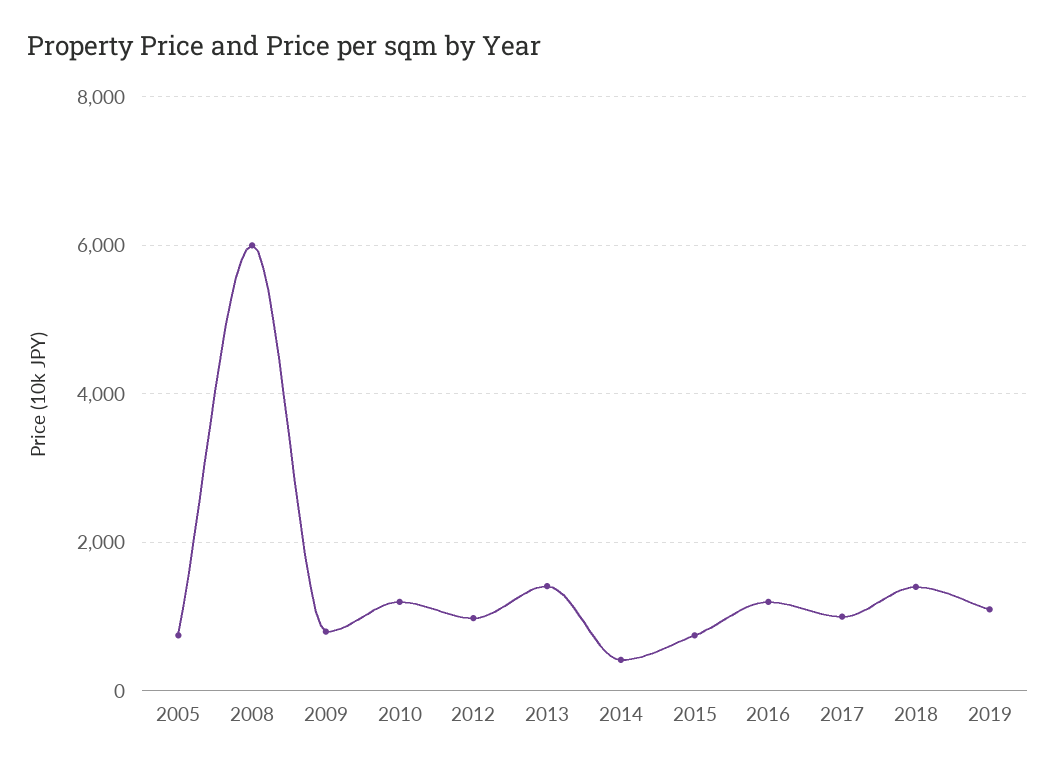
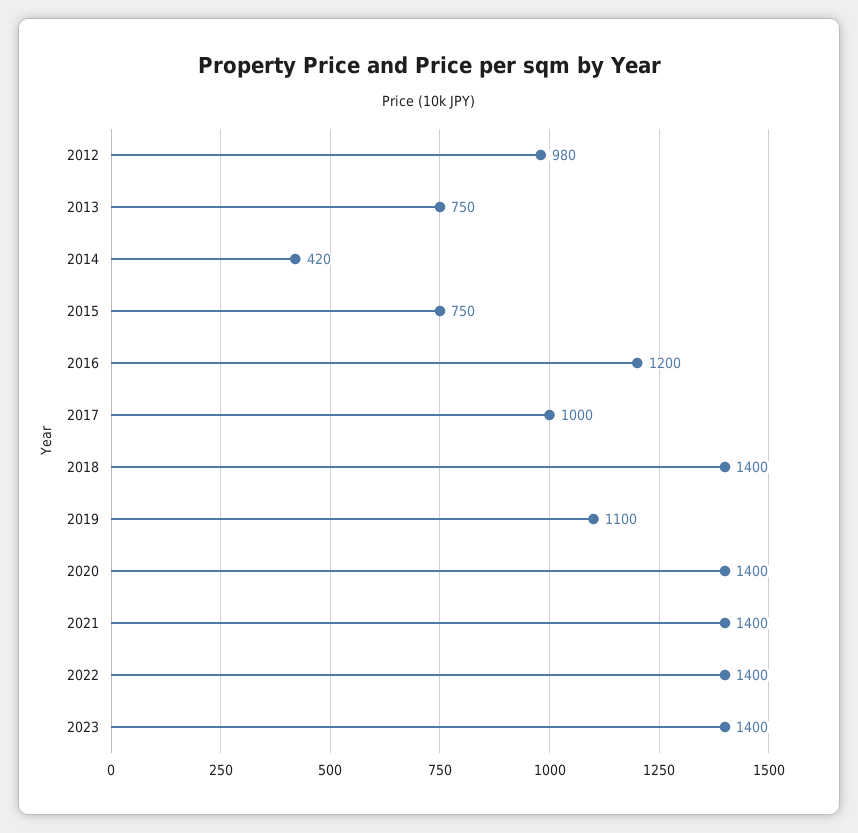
2005: 800 -> none
2008: 6000 -> none
2009: 800 -> none
2010: 1200 -> none
2013: 1400 -> 750
2020: none -> 1400
2021: none -> 1400
2022: none -> 1400
2023: none -> 1400

